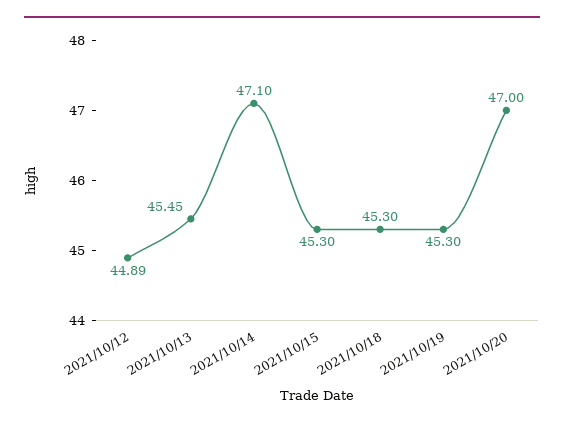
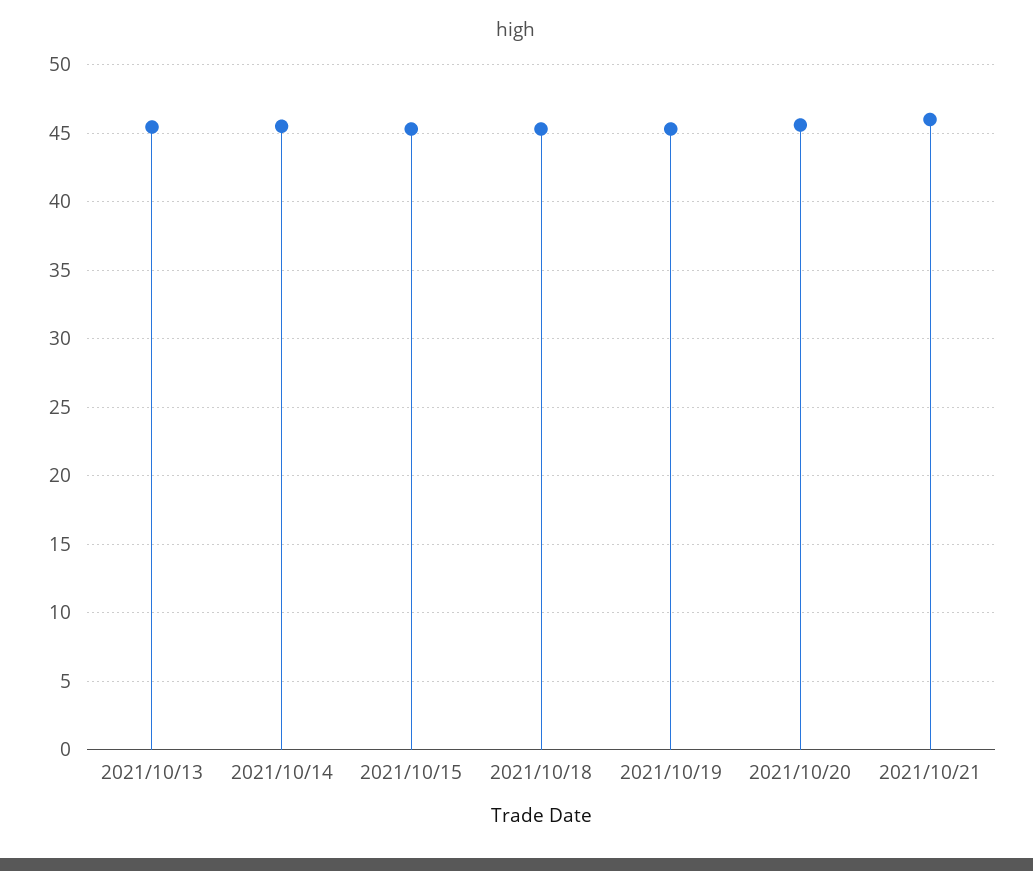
2021/10/12: 44.89 -> none
2021/10/14: 47.1 -> 45.5
2021/10/20: 47 -> 45.5
2021/10/21: none -> 46

